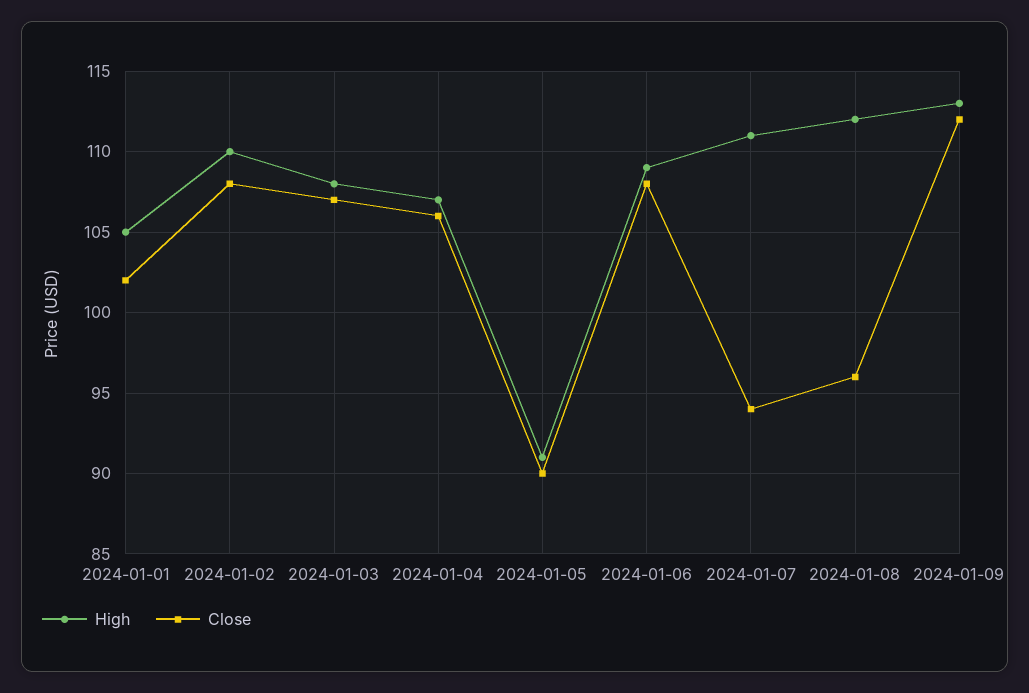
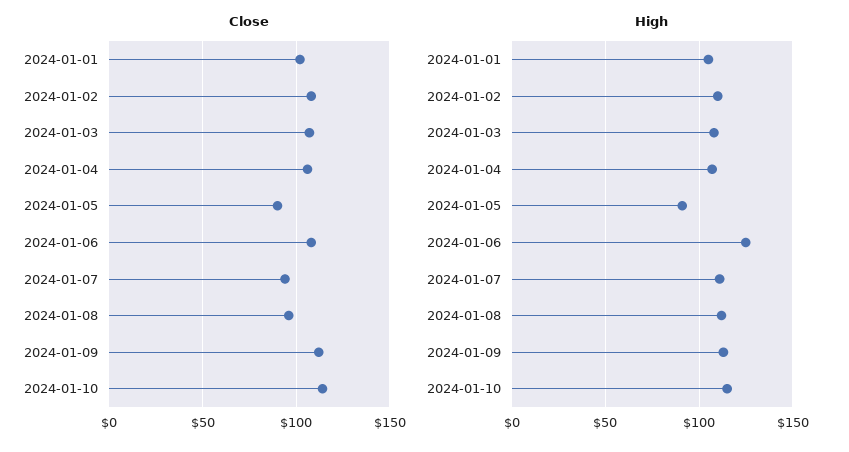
High, 2024-01-06: 109 -> 125
Close, 2024-01-10: none -> 115
High, 2024-01-10: none -> 115

